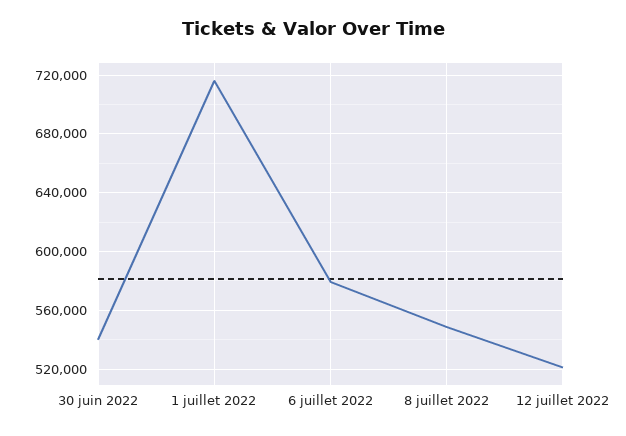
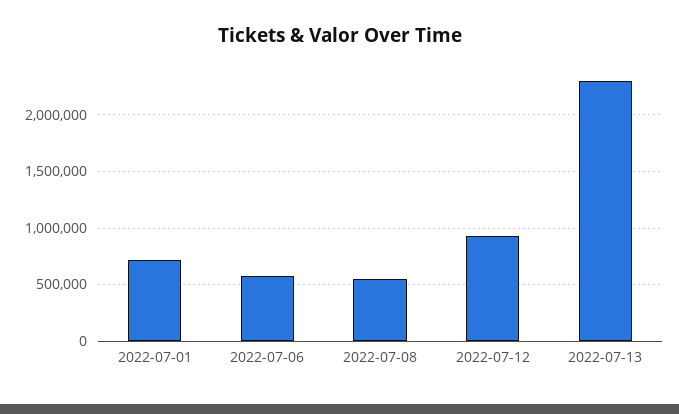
30 juin 2022: 540000 -> none
12 juillet 2022: 520000 -> 900000
2022-07-13: none -> 2300000

